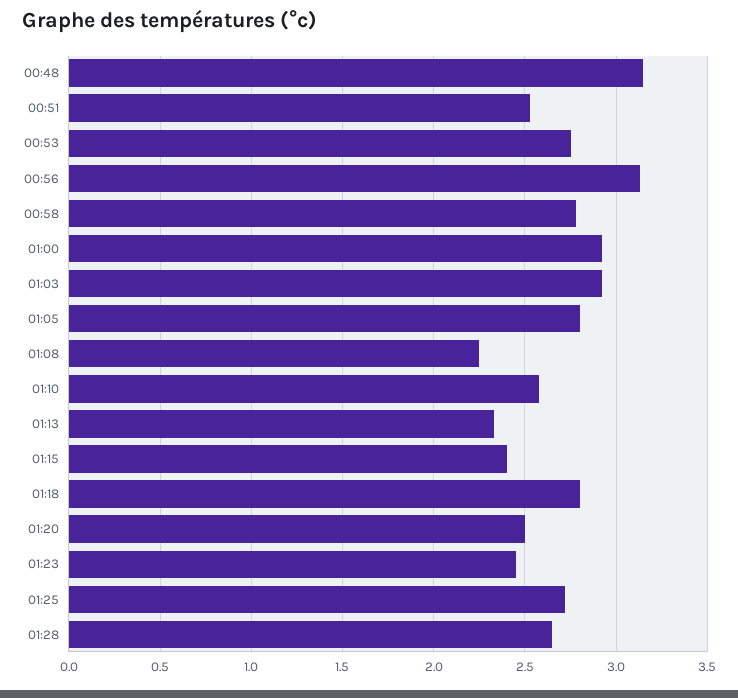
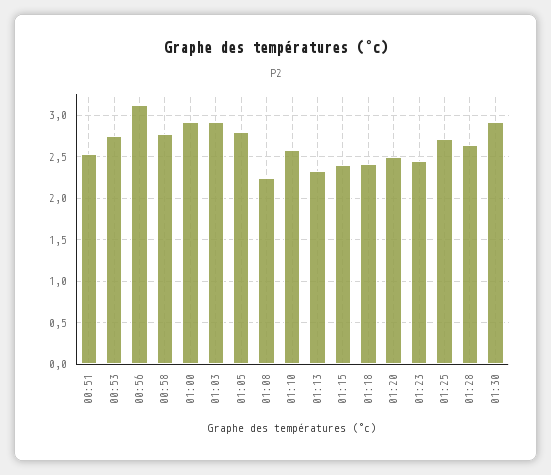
00:48: 3.15 -> none
01:18: 2.8 -> 2.4
01:30: none -> 2.9

